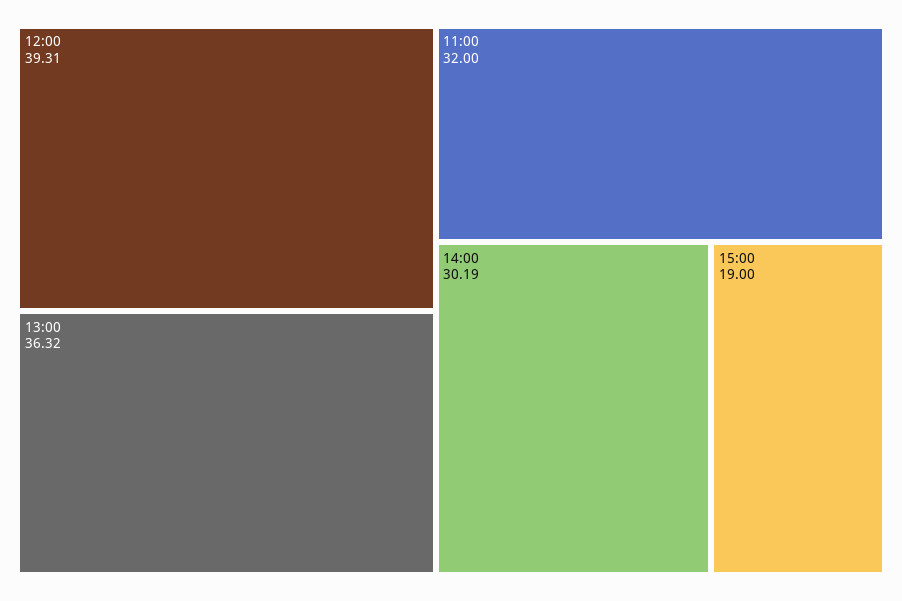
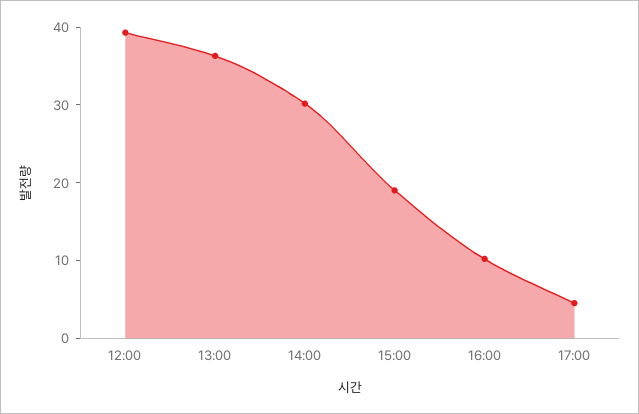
11:00: 32 -> none
16:00: none -> 10
17:00: none -> 4

